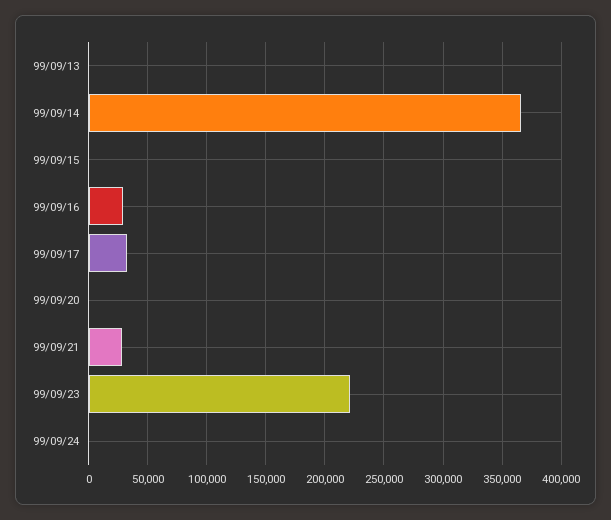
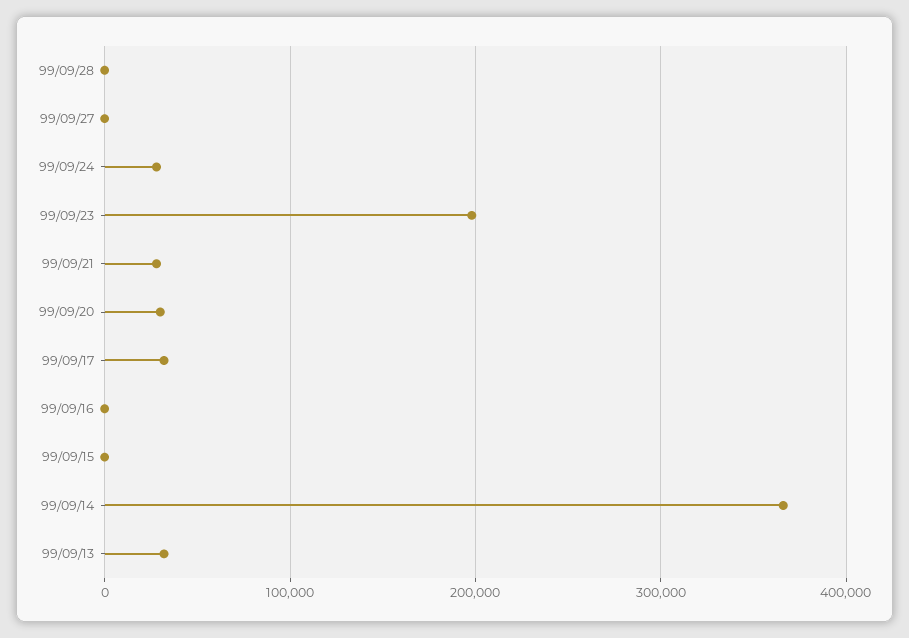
99/09/13: 0 -> 30000
99/09/16: 30000 -> 0
99/09/20: 0 -> 30000
99/09/23: 220000 -> 200000
99/09/24: 0 -> 30000
99/09/28: none -> 0
99/09/27: none -> 0

